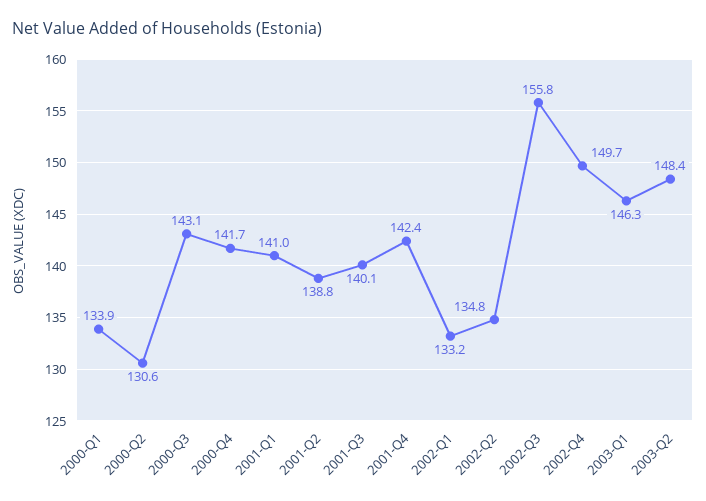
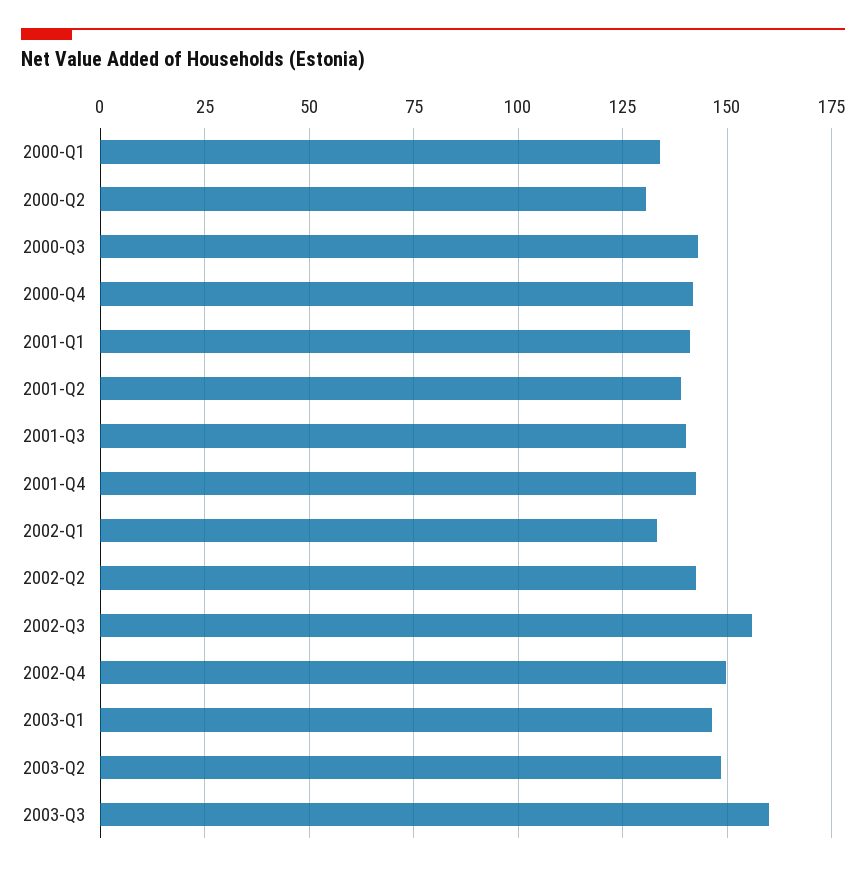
2002-Q2: 134.8 -> 142.5
2003-Q3: none -> 160

